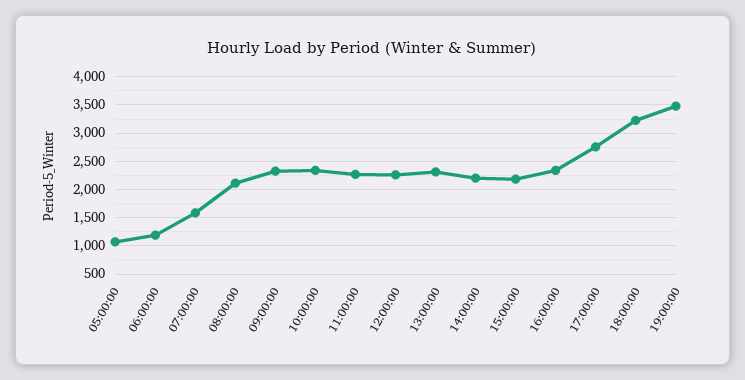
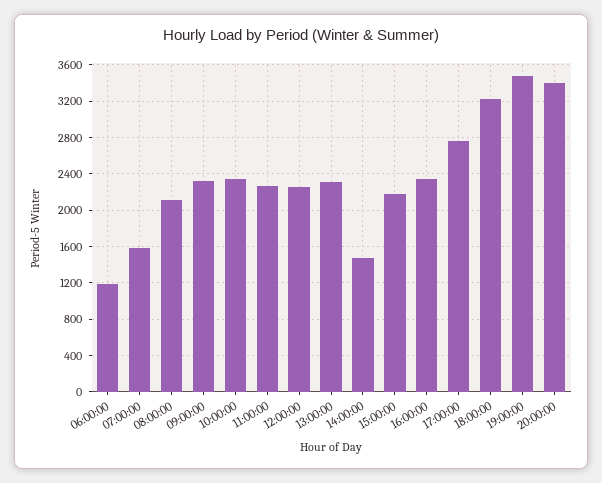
05:00:00: 1000 -> none
14:00:00: 2250 -> 1500
20:00:00: none -> 3400

